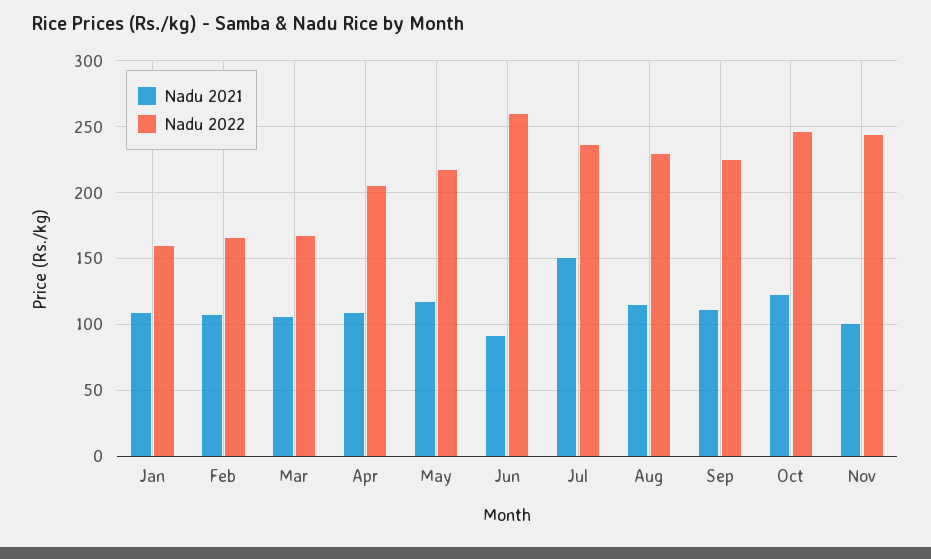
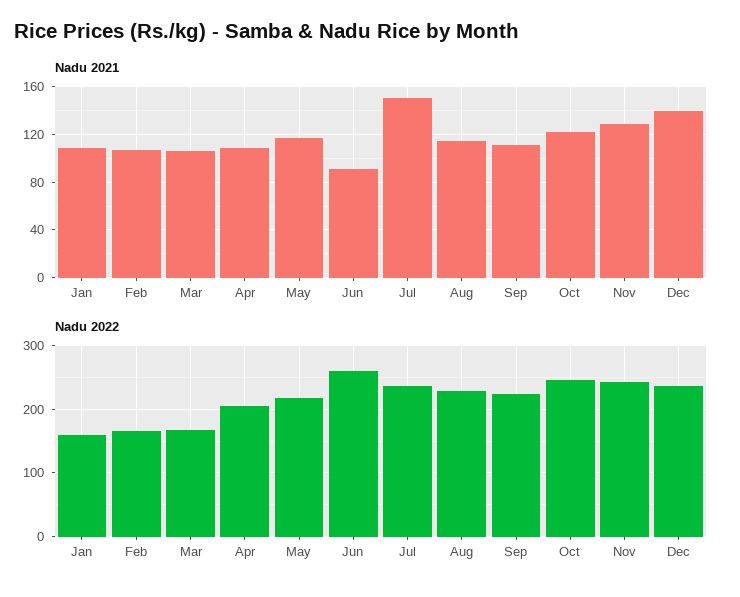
Nadu 2021, Nov: 100 -> 130
Nadu 2021, Dec: none -> 140
Nadu 2022, Dec: none -> 240

